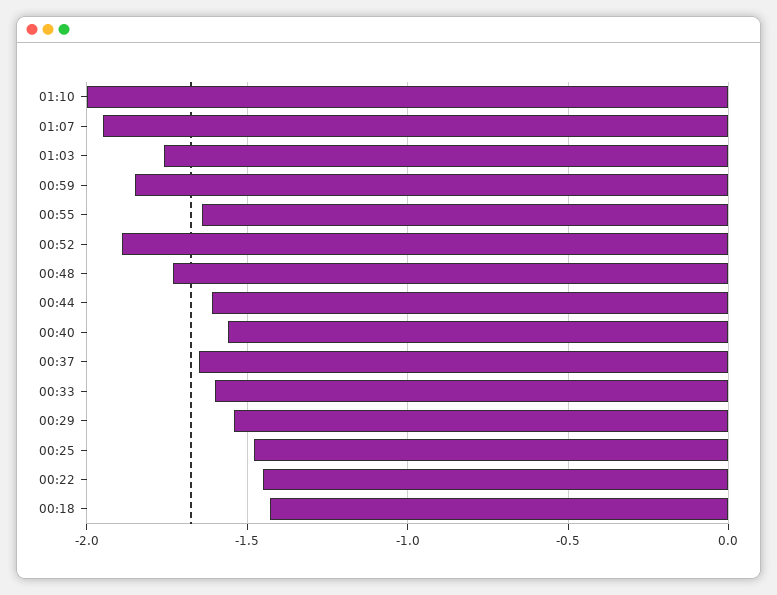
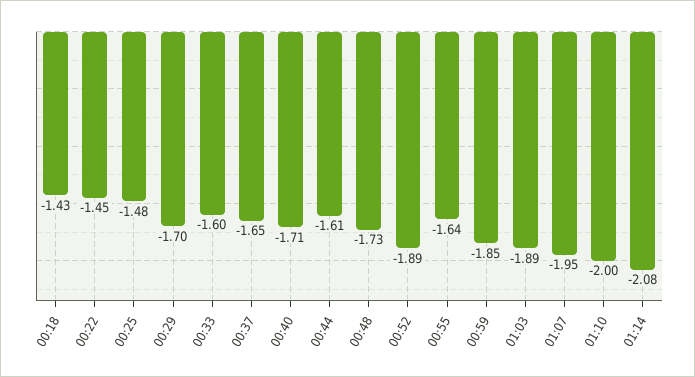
01:03: -1.75 -> -1.89
00:40: -1.55 -> -1.71
00:29: -1.55 -> -1.7
01:14: none -> -2.08

